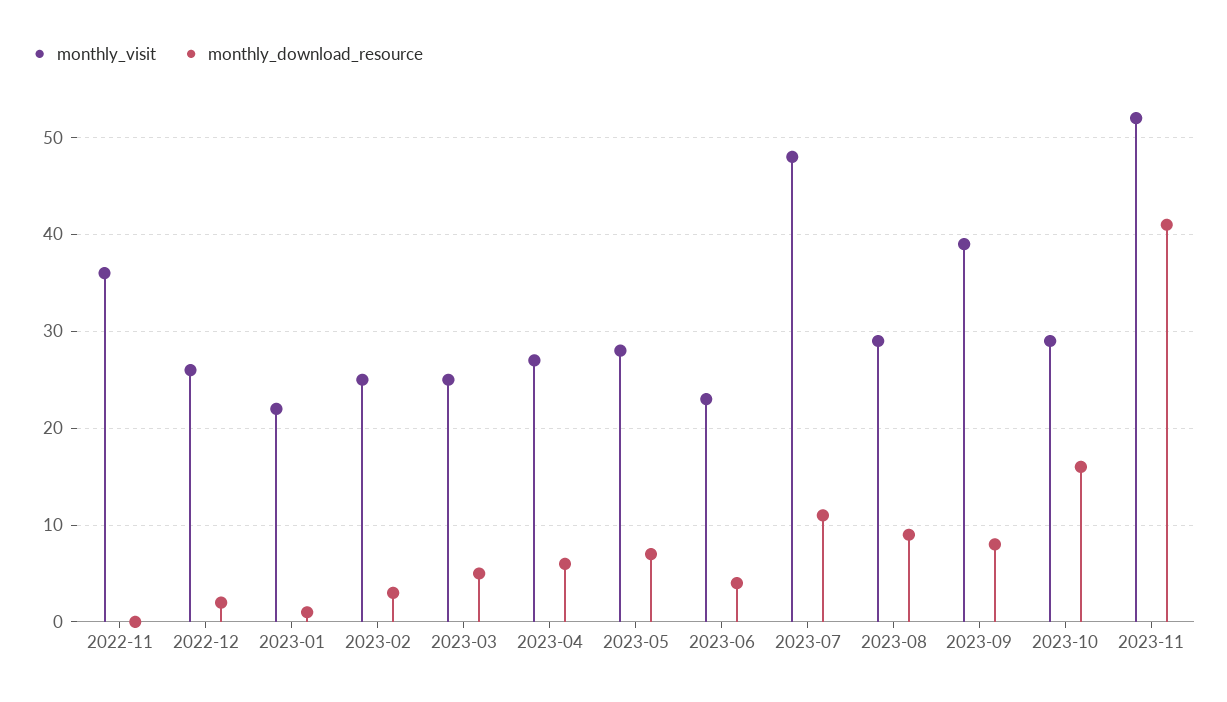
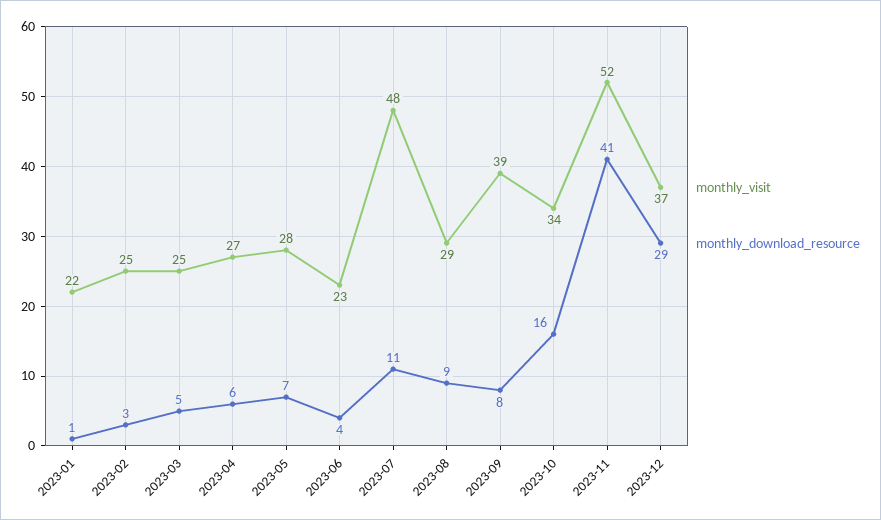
monthly_visit, 2022-11: 36 -> none
monthly_download_resource, 2022-11: 0 -> none
monthly_visit, 2022-12: 26 -> none
monthly_download_resource, 2022-12: 2 -> none
monthly_visit, 2023-10: 29 -> 34
monthly_visit, 2023-12: none -> 37
monthly_download_resource, 2023-12: none -> 29

